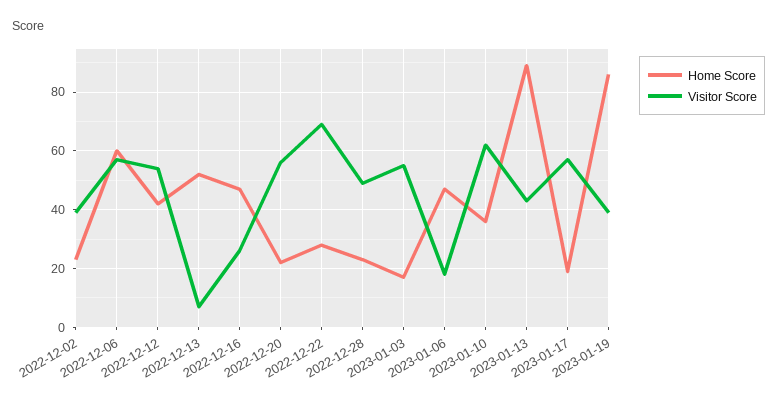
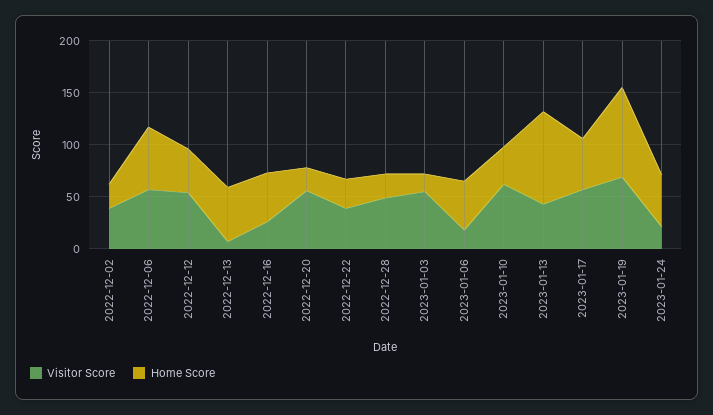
Visitor Score, 2022-12-22: 70 -> 40
Home Score, 2023-01-17: 20 -> 50
Visitor Score, 2023-01-19: 40 -> 70
Visitor Score, 2023-01-24: none -> 20
Home Score, 2023-01-24: none -> 50

